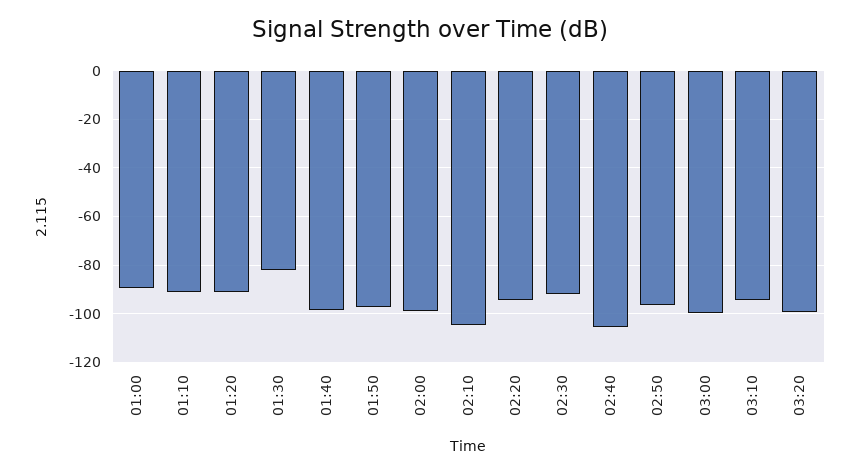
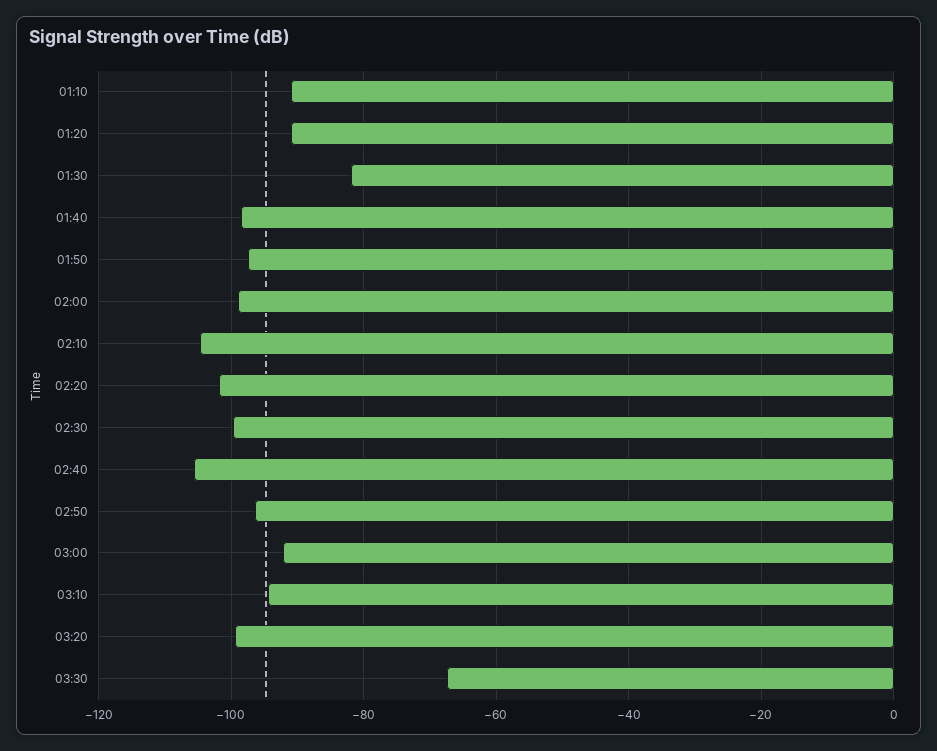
01:00: -90 -> none
02:20: -95 -> -102
02:30: -92.5 -> -100
03:00: -100 -> -92
03:30: none -> -68

